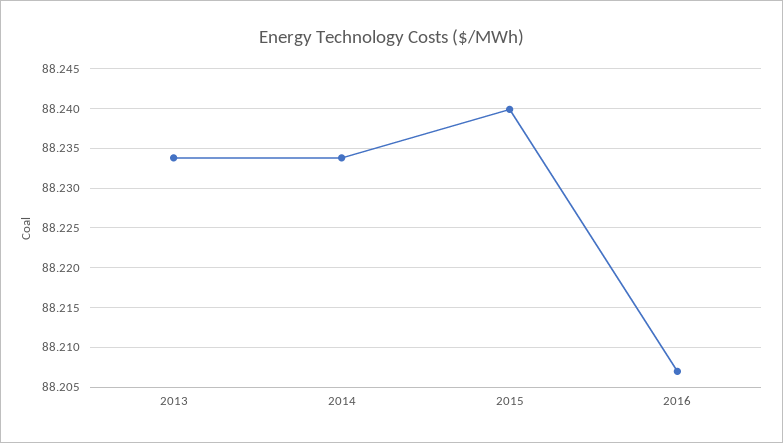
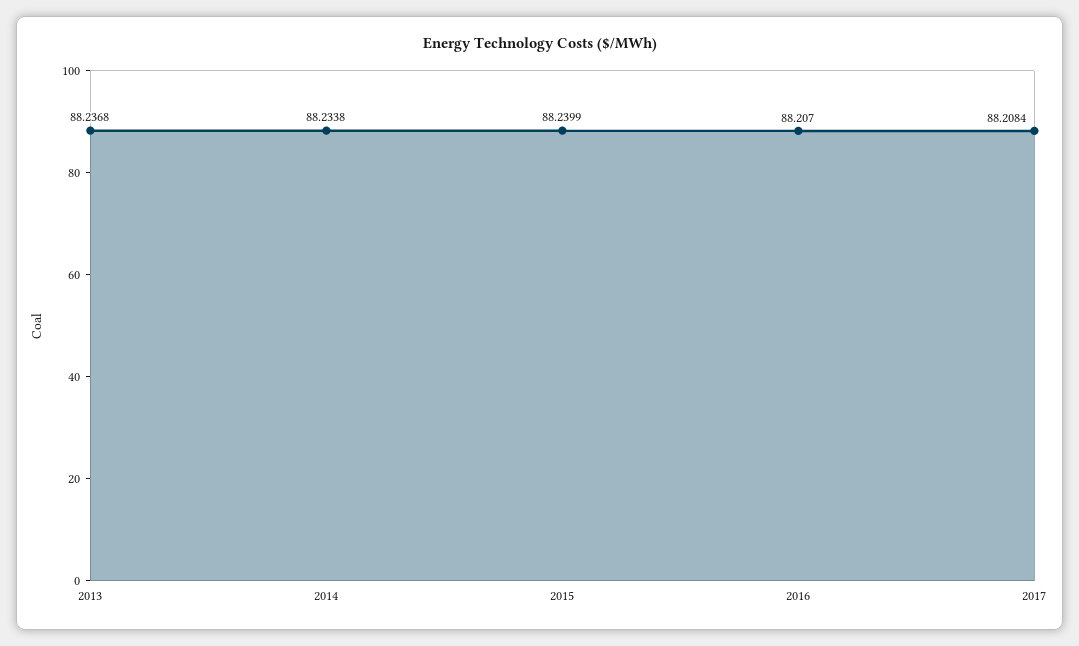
2013: 88.234 -> 88.2368
2017: none -> 88.2084

